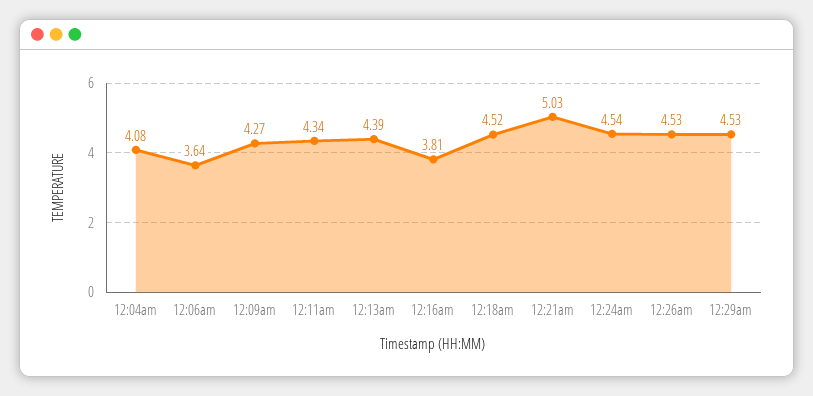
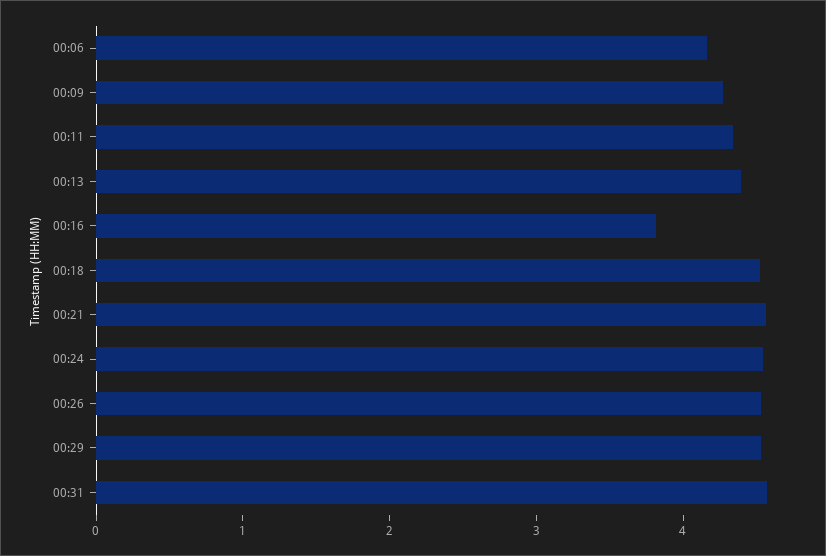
12:04am: 4.08 -> none
12:06am: 3.64 -> 4.2
12:21am: 5.03 -> 4.6
00:31: none -> 4.6

